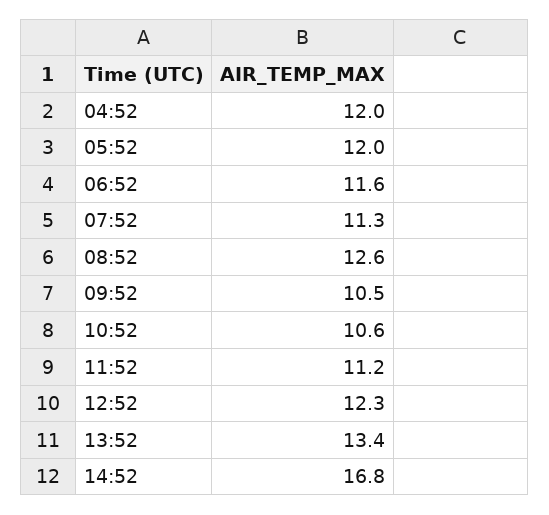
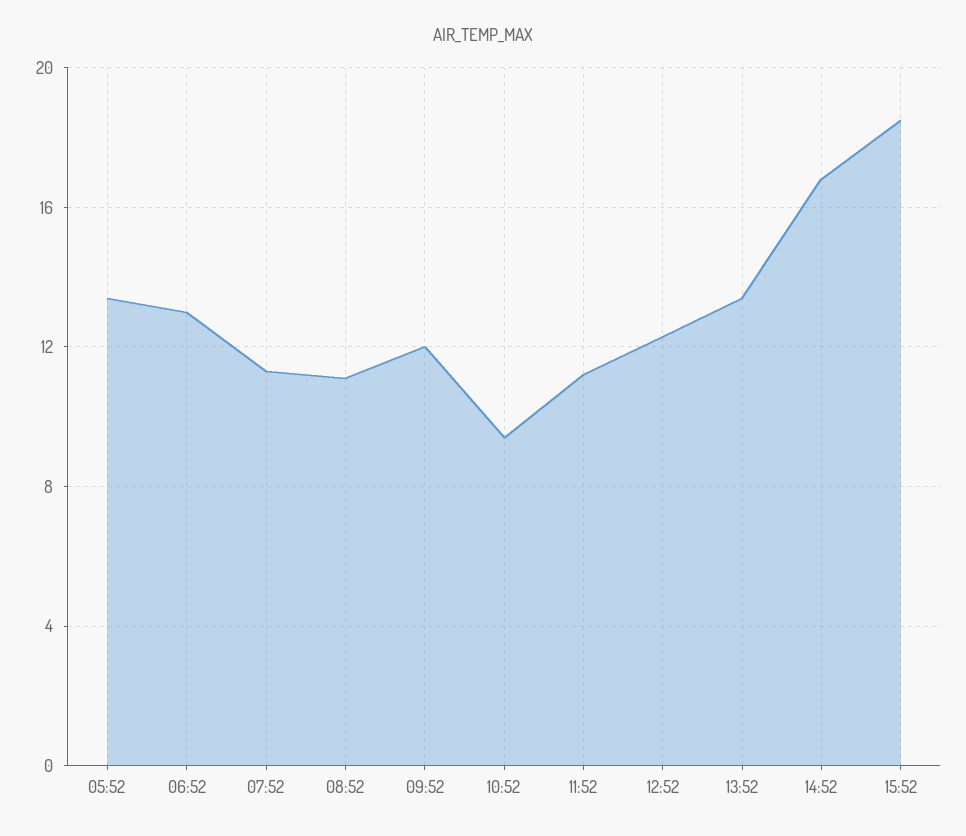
04:52: 12 -> none
05:52: 12 -> 13.5
06:52: 11.6 -> 13
08:52: 12.6 -> 11
09:52: 10.5 -> 12
10:52: 10.6 -> 9.5
15:52: none -> 18.5

